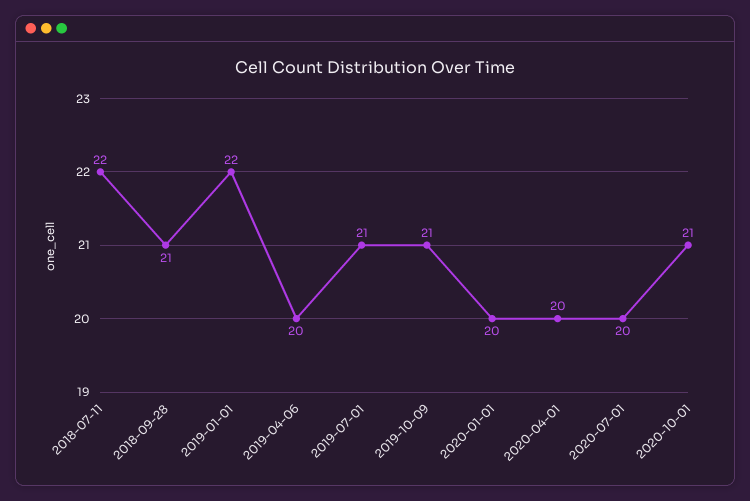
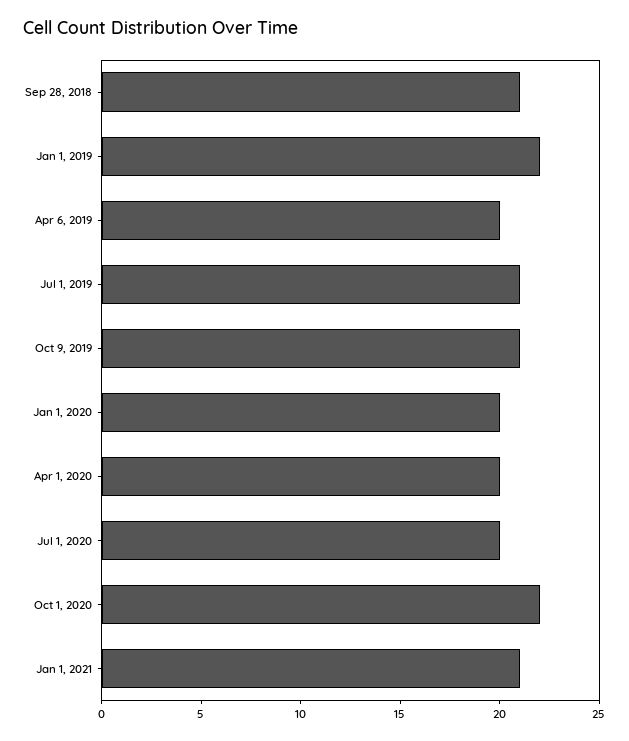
2018-07-11: 22 -> none
2020-10-01: 21 -> 22
Jan 1, 2021: none -> 21

